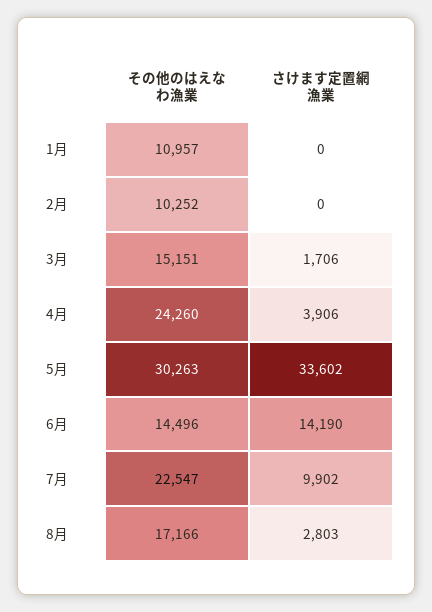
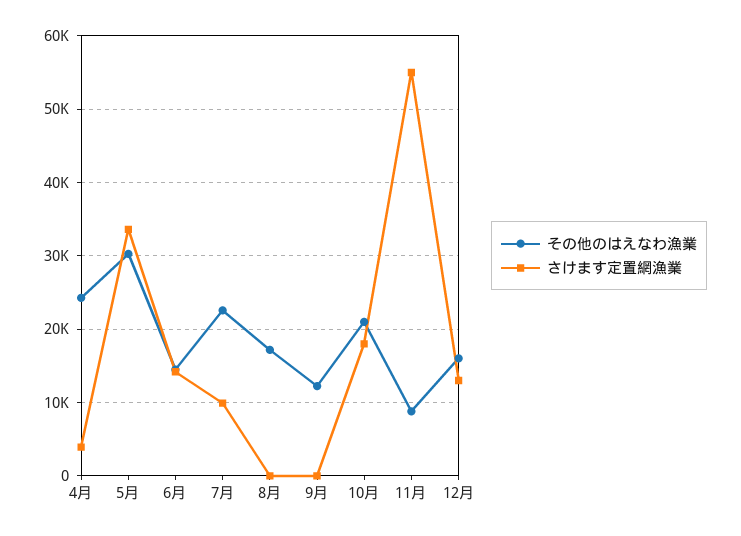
その他のはえなわ漁業, 1月: 10957 -> none
さけます定置網漁業, 1月: 0 -> none
その他のはえなわ漁業, 2月: 10252 -> none
さけます定置網漁業, 2月: 0 -> none
その他のはえなわ漁業, 3月: 15151 -> none
さけます定置網漁業, 3月: 1706 -> none
さけます定置網漁業, 8月: 2803 -> 0
その他のはえなわ漁業, 9月: none -> 12000
さけます定置網漁業, 9月: none -> 0
その他のはえなわ漁業, 10月: none -> 21000
さけます定置網漁業, 10月: none -> 18000
その他のはえなわ漁業, 11月: none -> 9000
さけます定置網漁業, 11月: none -> 55000
その他のはえなわ漁業, 12月: none -> 16000
さけます定置網漁業, 12月: none -> 13000

